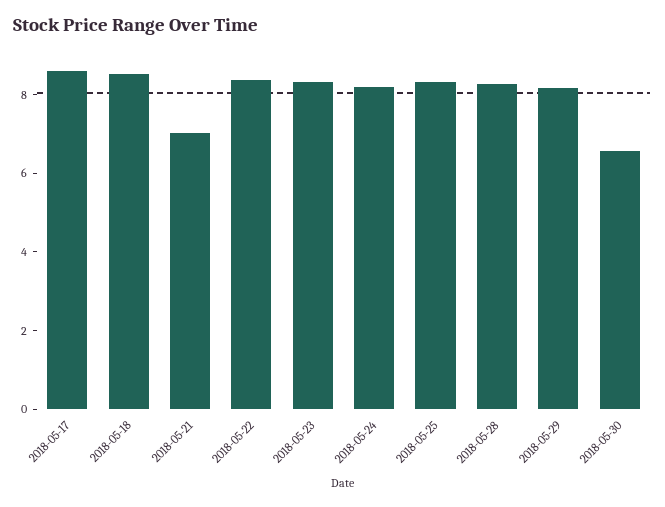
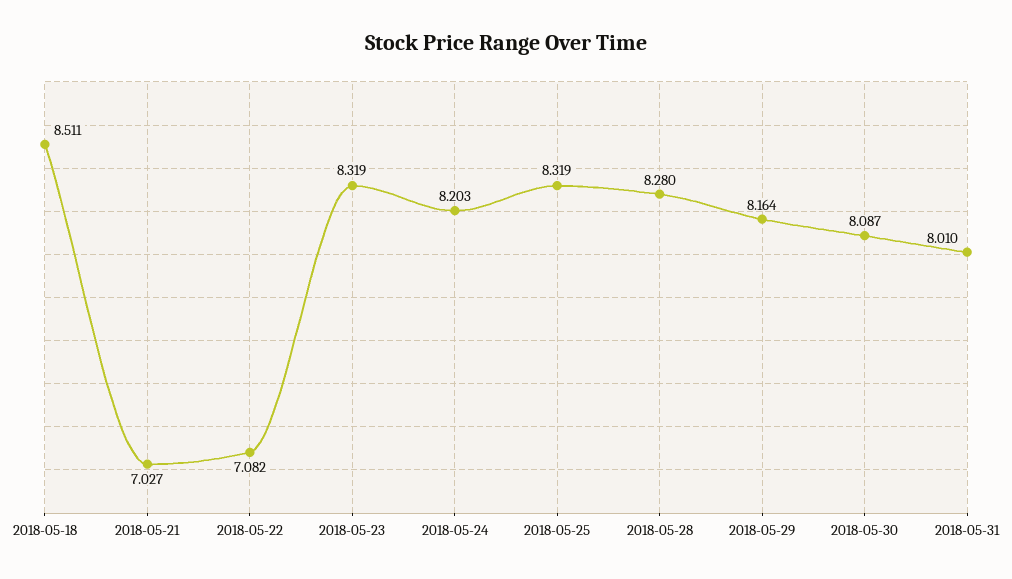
2018-05-17: 8.5 -> none
2018-05-22: 8.5 -> 7.082
2018-05-30: 6.5 -> 8.087
2018-05-31: none -> 8.01

